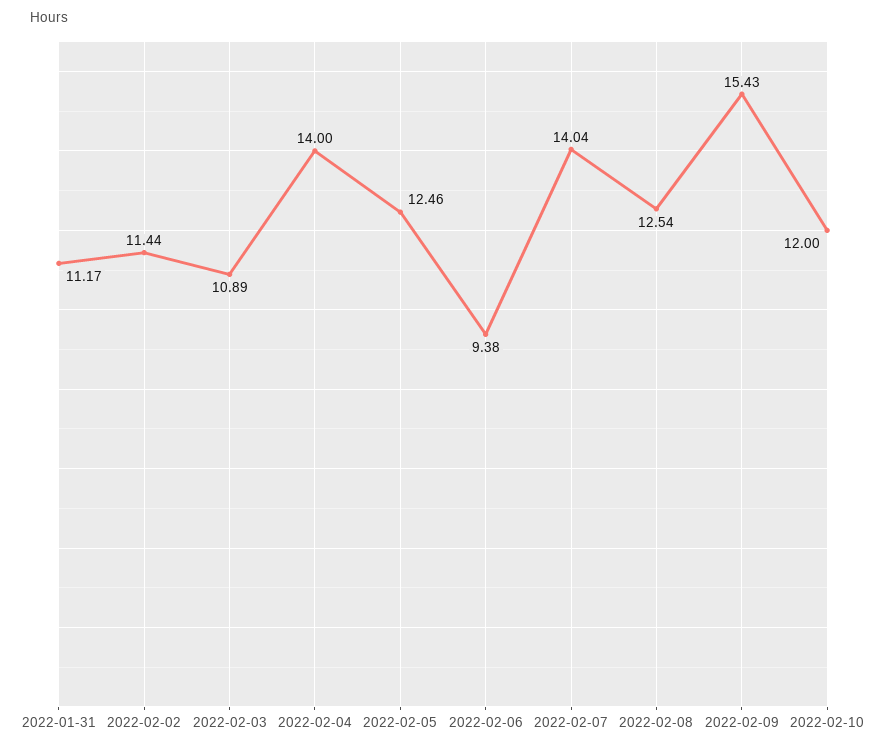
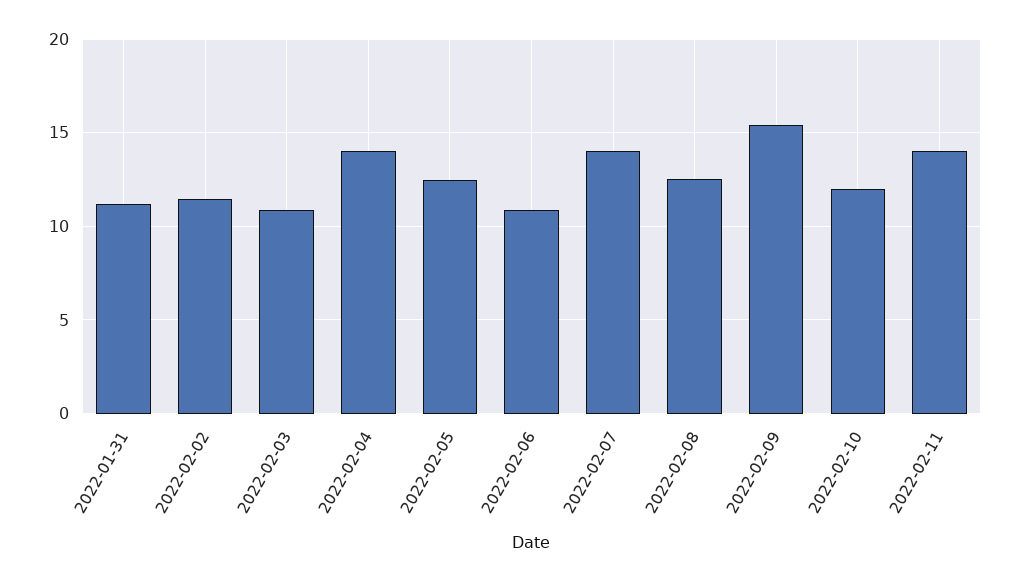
2022-02-06: 9.38 -> 11
2022-02-11: none -> 14

